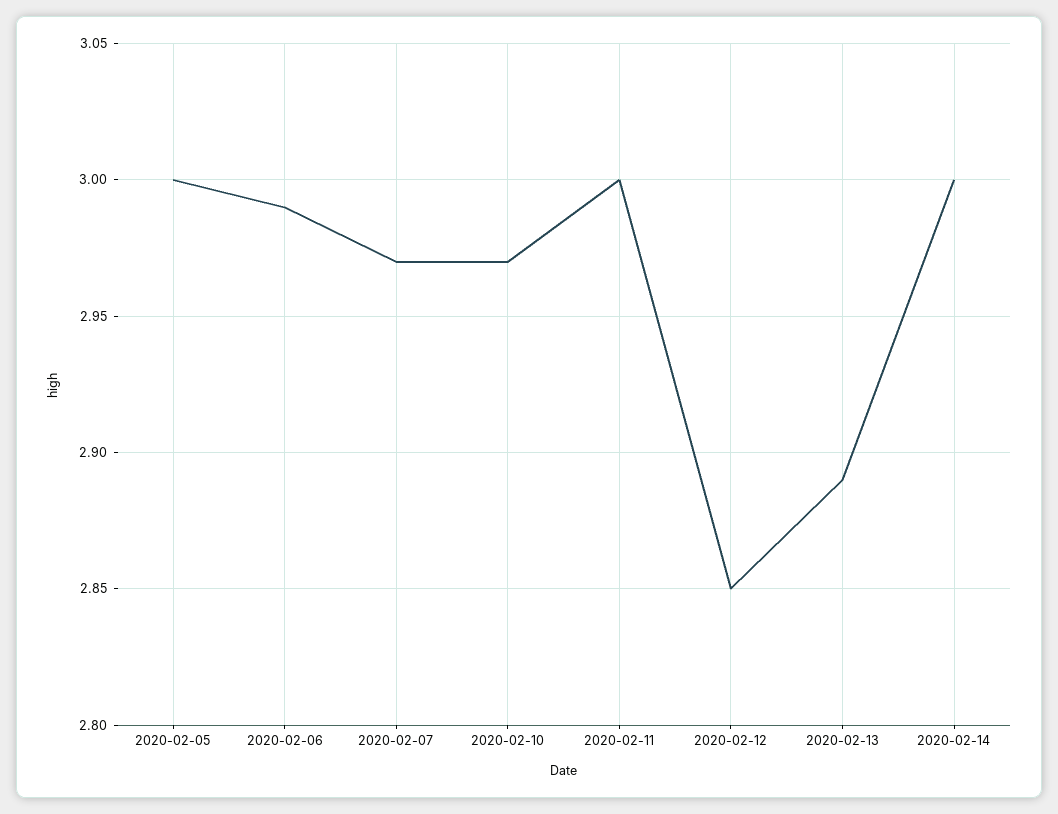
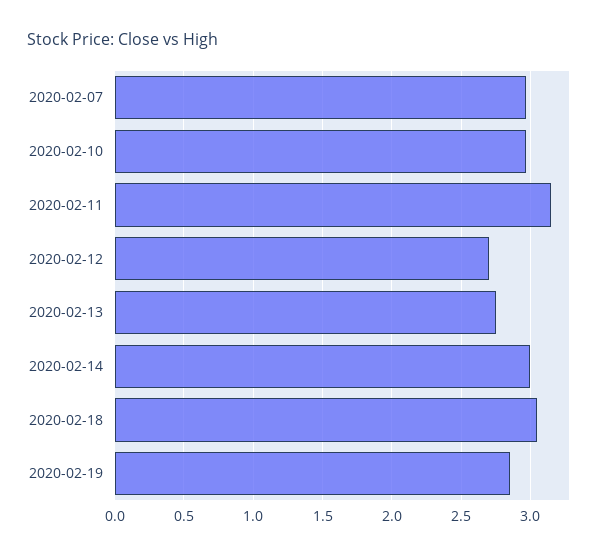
2020-02-05: 3 -> none
2020-02-06: 2.99 -> none
2020-02-11: 3 -> 3.15
2020-02-12: 2.85 -> 2.7
2020-02-13: 2.89 -> 2.75
2020-02-18: none -> 3.05
2020-02-19: none -> 2.85

